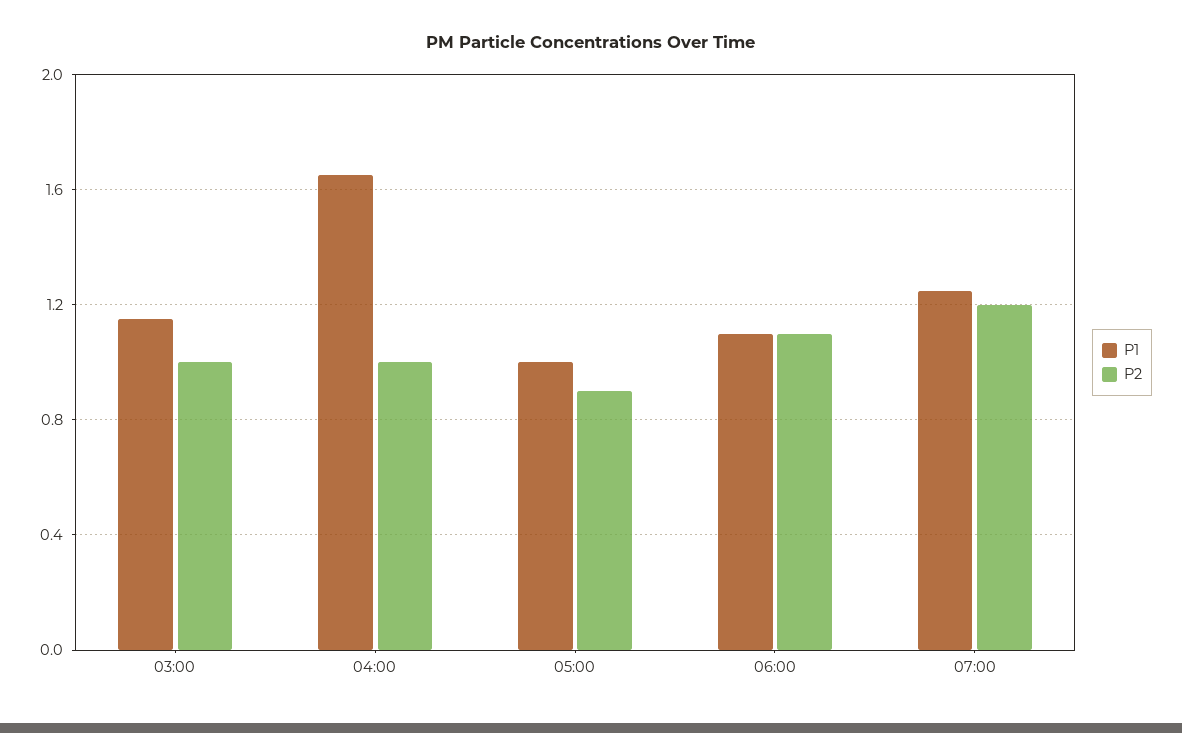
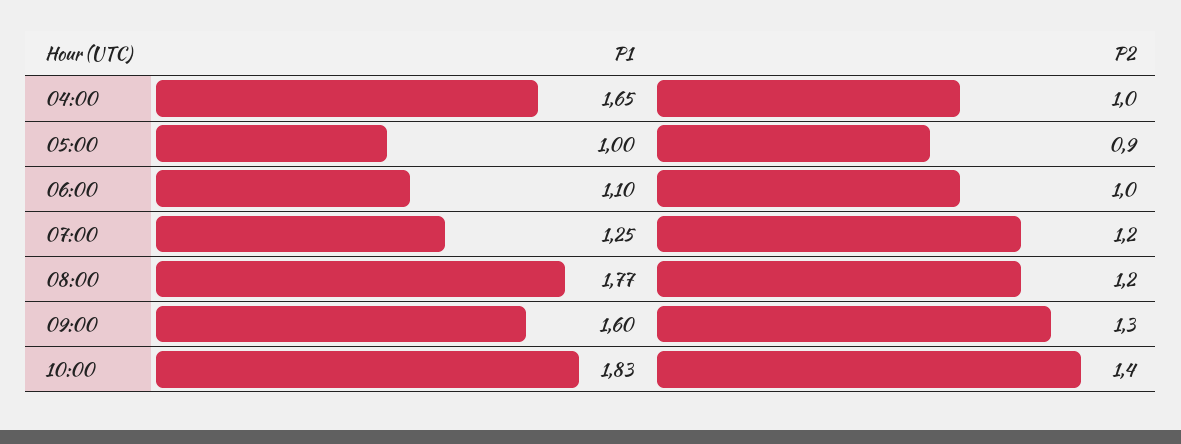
P1, 03:00: 1.15 -> none
P2, 03:00: 1 -> none
P2, 06:00: 1.1 -> 1
P1, 08:00: none -> 1.77
P2, 08:00: none -> 1.2
P1, 09:00: none -> 1.6
P2, 09:00: none -> 1.3
P1, 10:00: none -> 1.83
P2, 10:00: none -> 1.4

